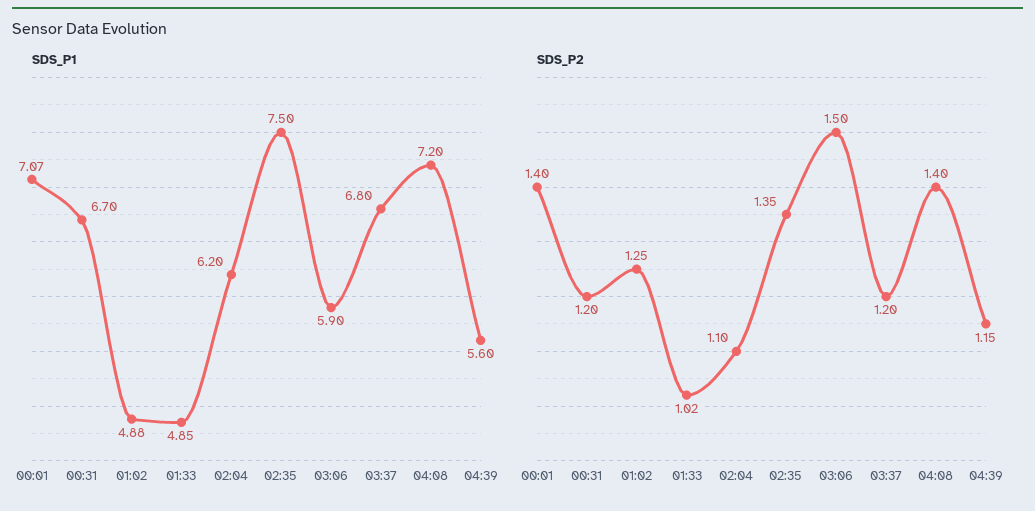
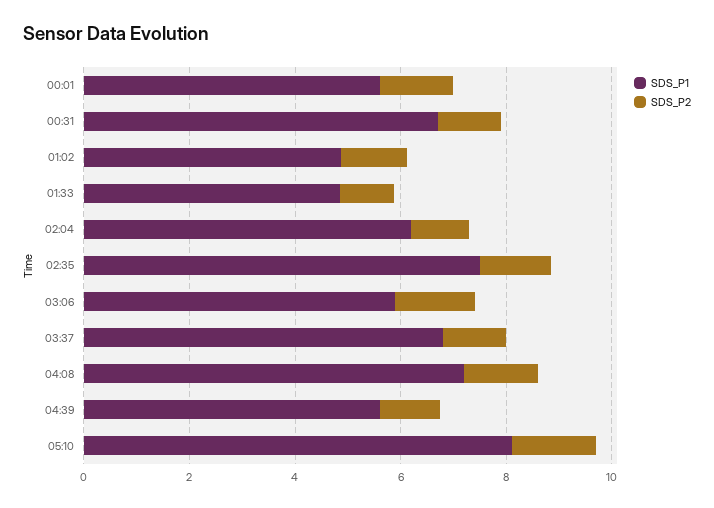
SDS_P1, 00:01: 7.07 -> 5.5
SDS_P1, 05:10: none -> 8
SDS_P2, 05:10: none -> 1.5

